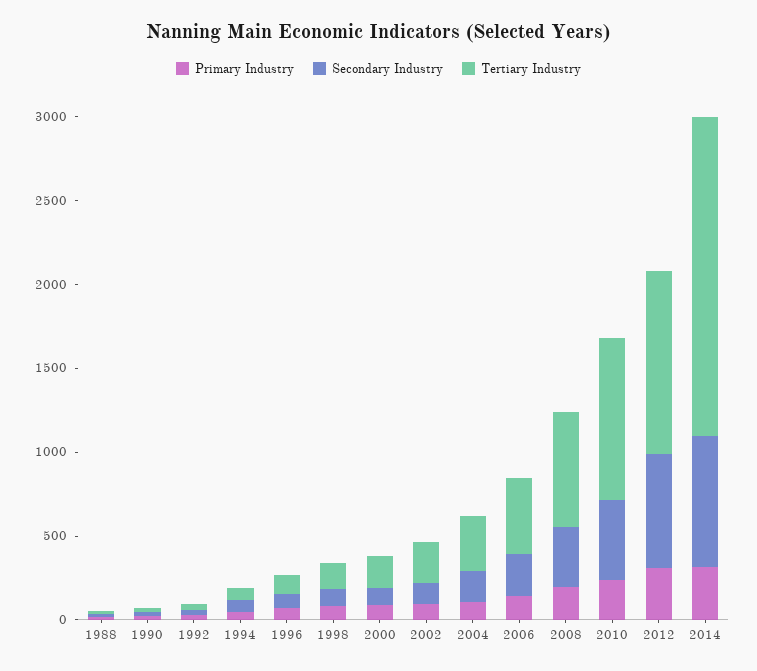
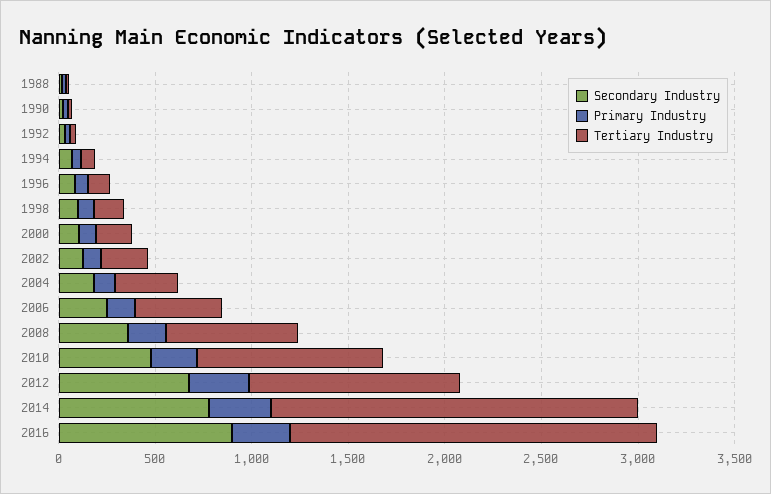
Secondary Industry, 2016: none -> 900
Primary Industry, 2016: none -> 300
Tertiary Industry, 2016: none -> 1900

